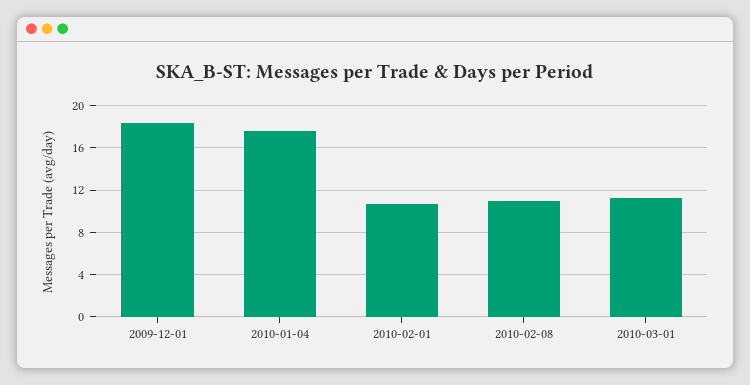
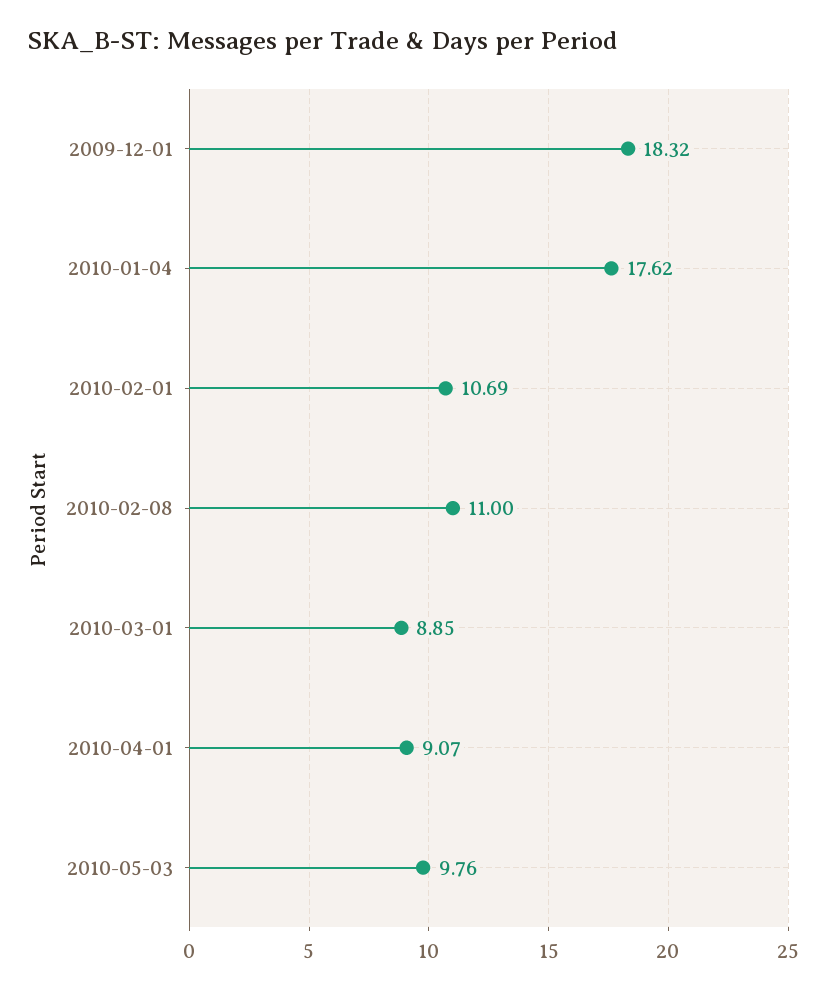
2010-03-01: 11 -> 8.85
2010-04-01: none -> 9.07
2010-05-03: none -> 9.76

